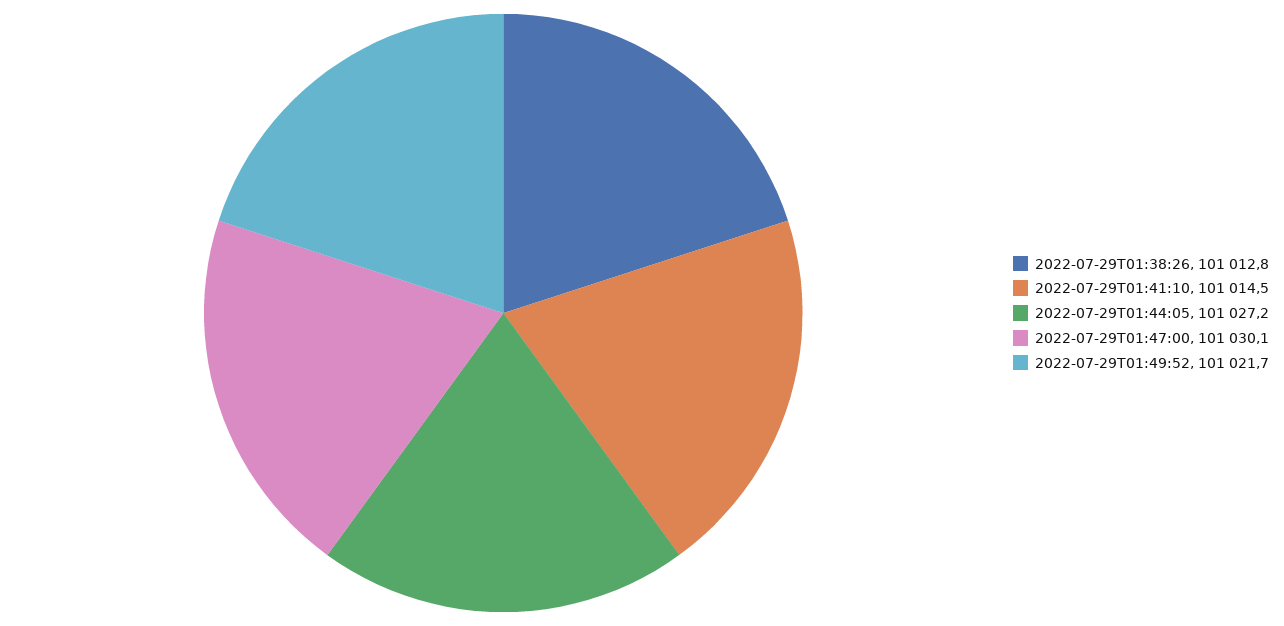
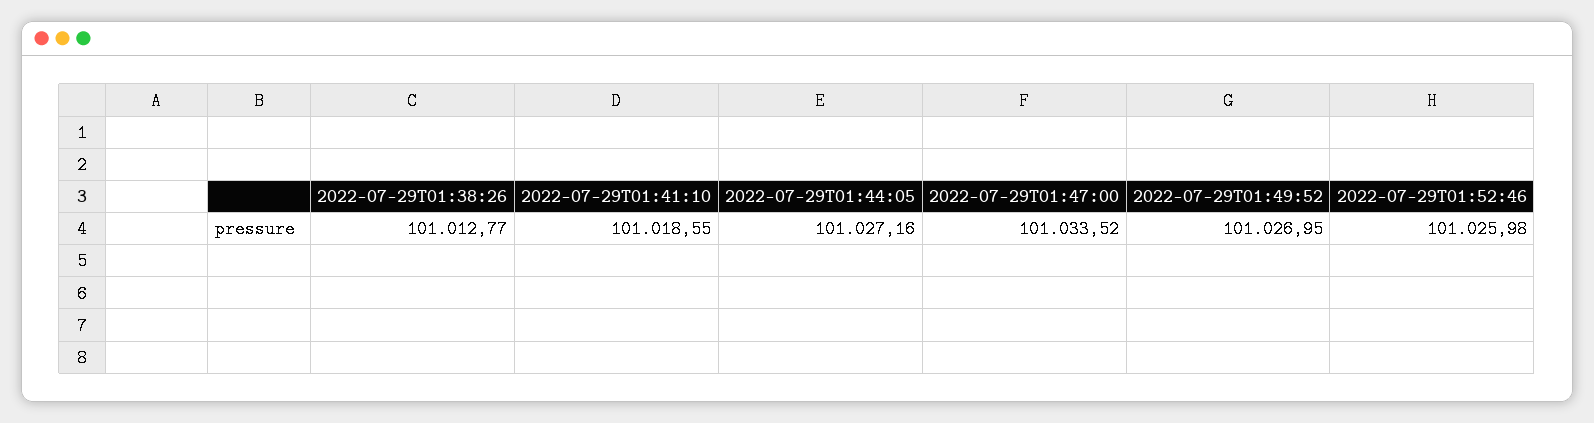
2022-07-29T01:41:10: 101014.5 -> 101018.55
2022-07-29T01:47:00: 101030.1 -> 101033.52
2022-07-29T01:49:52: 101021.7 -> 101026.95
2022-07-29T01:52:46: none -> 101025.98

